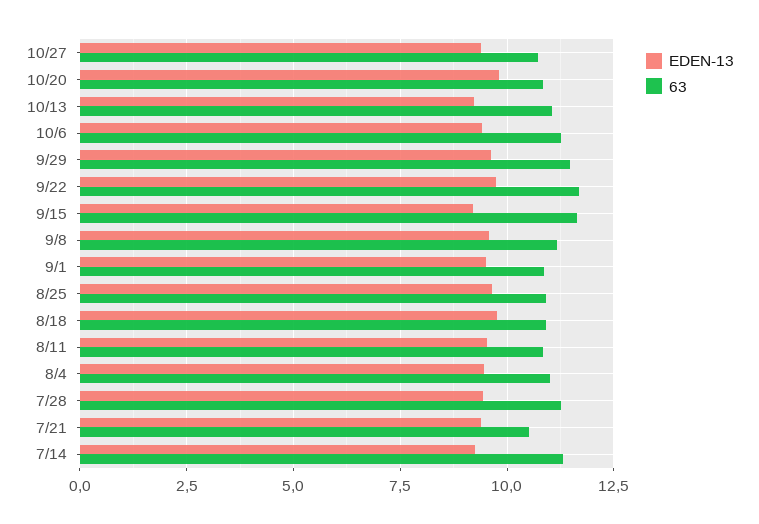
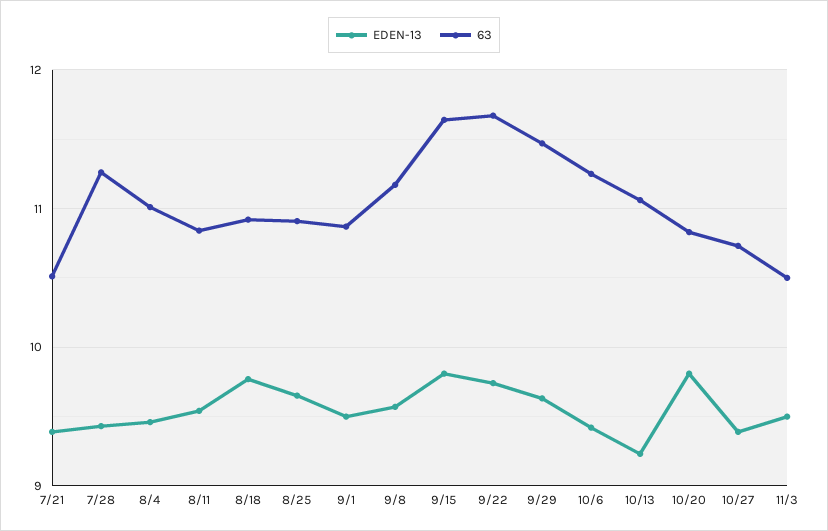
EDEN-13, 9/15: 9.25 -> 9.8
EDEN-13, 7/14: 9.25 -> none
63, 7/14: 11.25 -> none
EDEN-13, 11/3: none -> 9.5
63, 11/3: none -> 10.5

